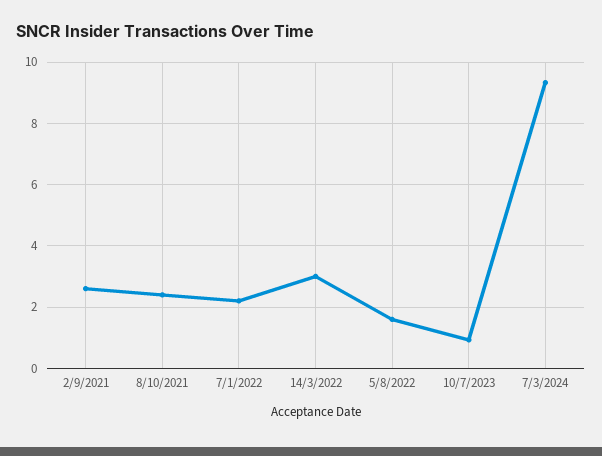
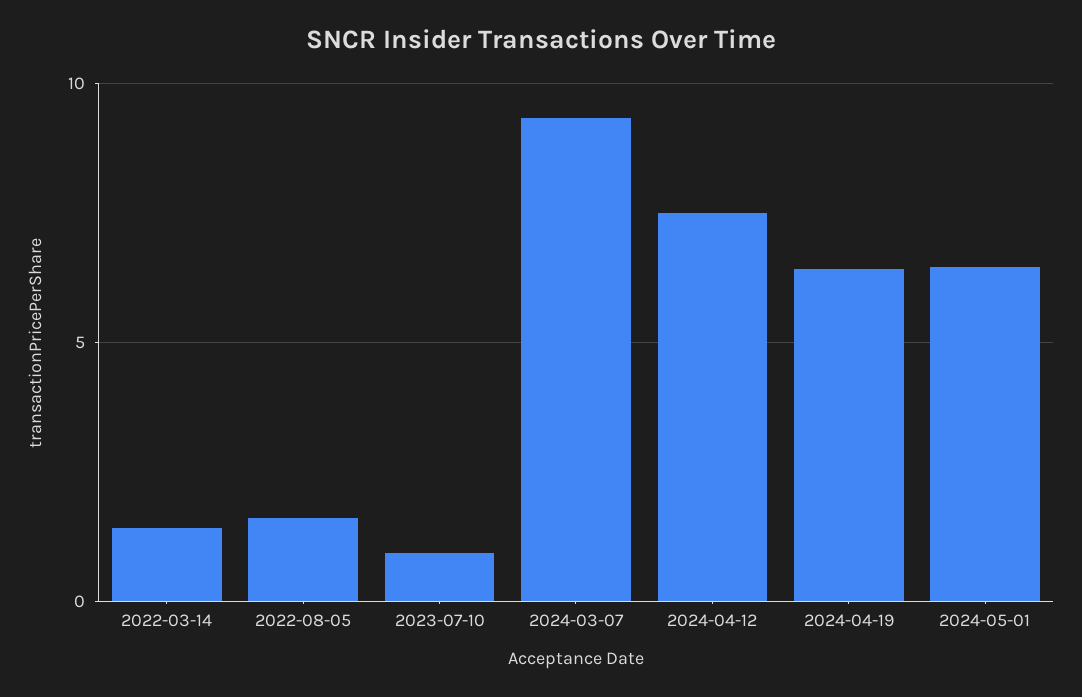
2/9/2021: 2.6 -> none
8/10/2021: 2.4 -> none
7/1/2022: 2.2 -> none
14/3/2022: 3 -> 1.5
2024-04-12: none -> 7.5
2024-04-19: none -> 6.5
2024-05-01: none -> 6.5

